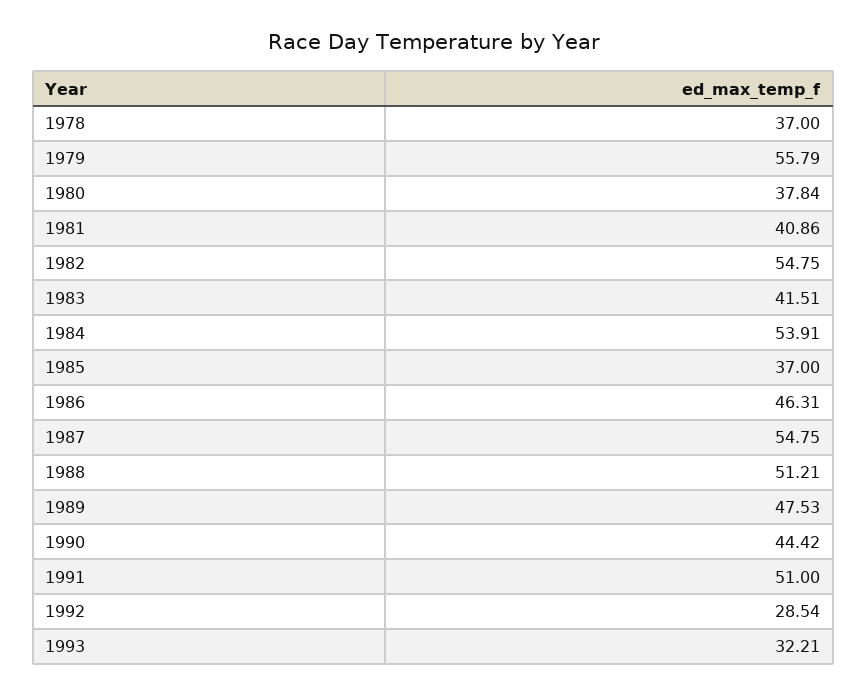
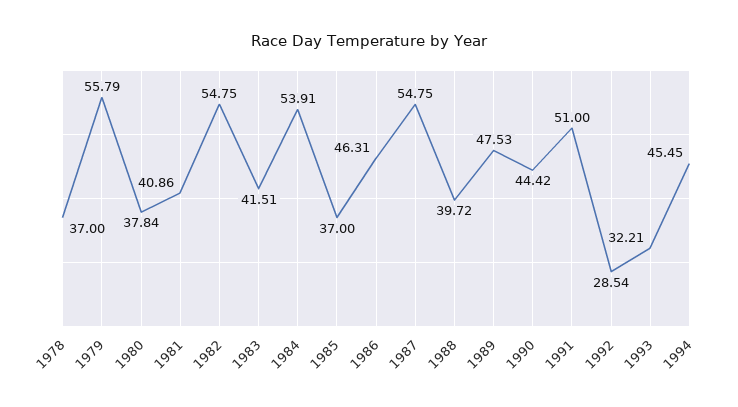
1988: 51.21 -> 39.72
1994: none -> 45.45

